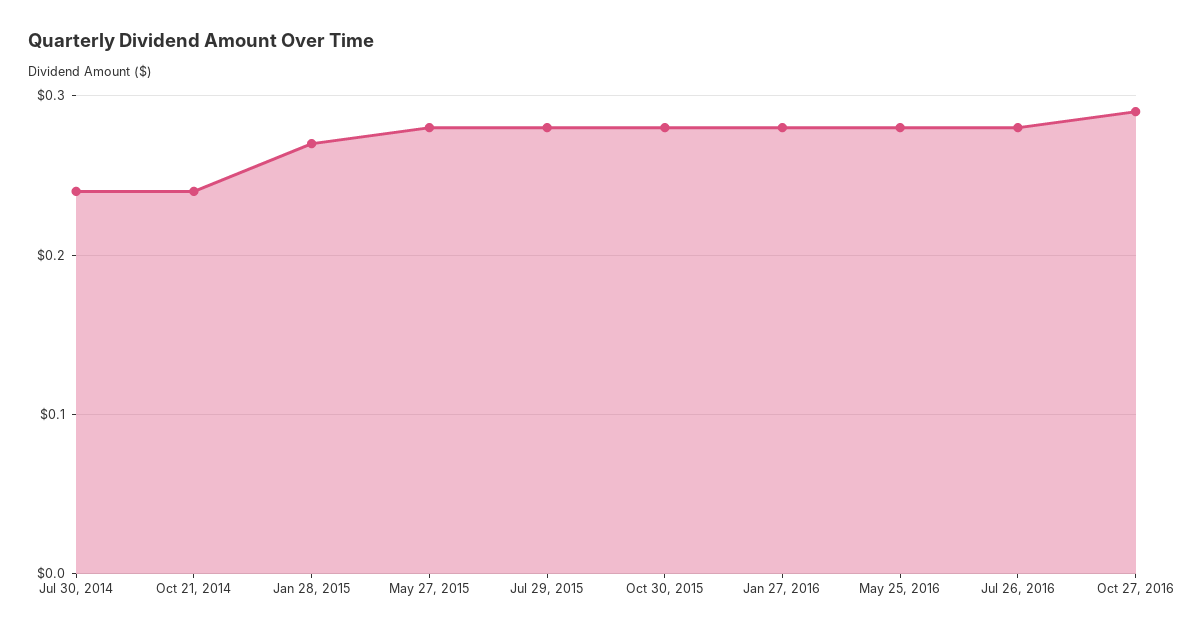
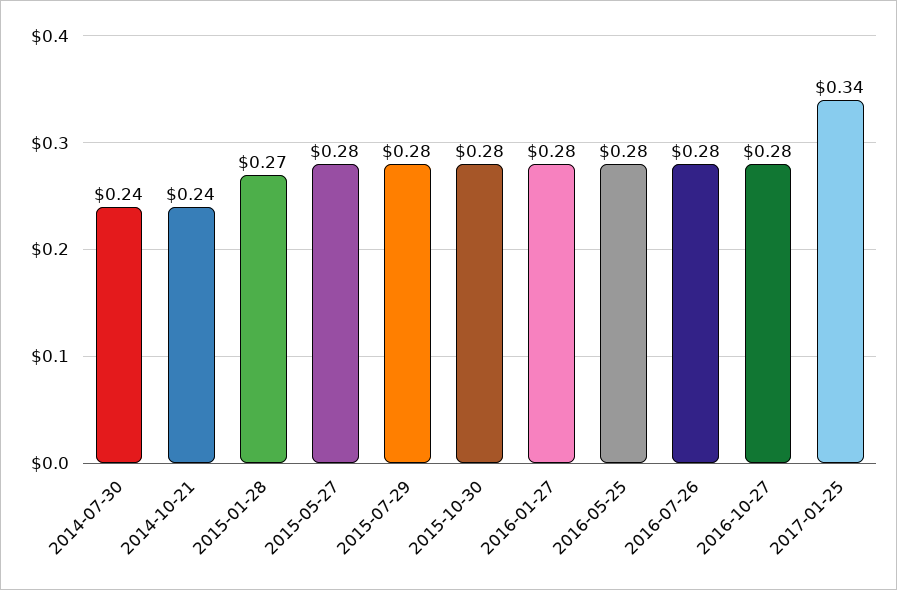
Oct 27, 2016: 0.29 -> 0.28
2017-01-25: none -> 0.34

